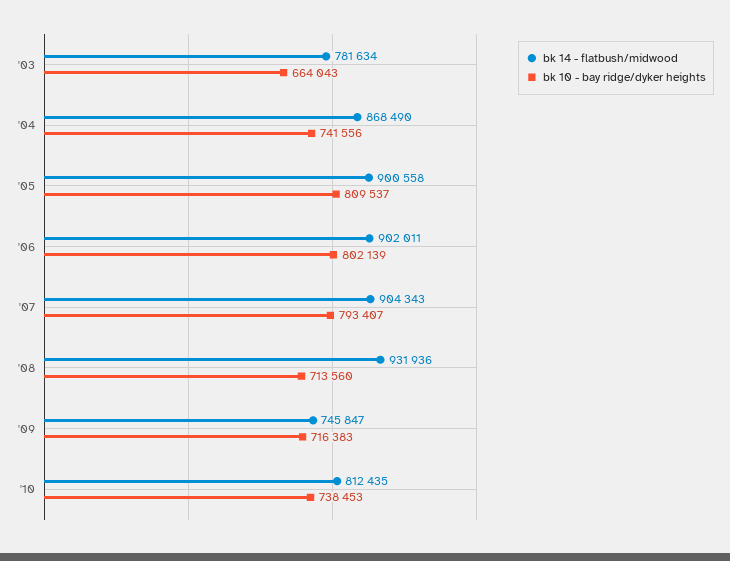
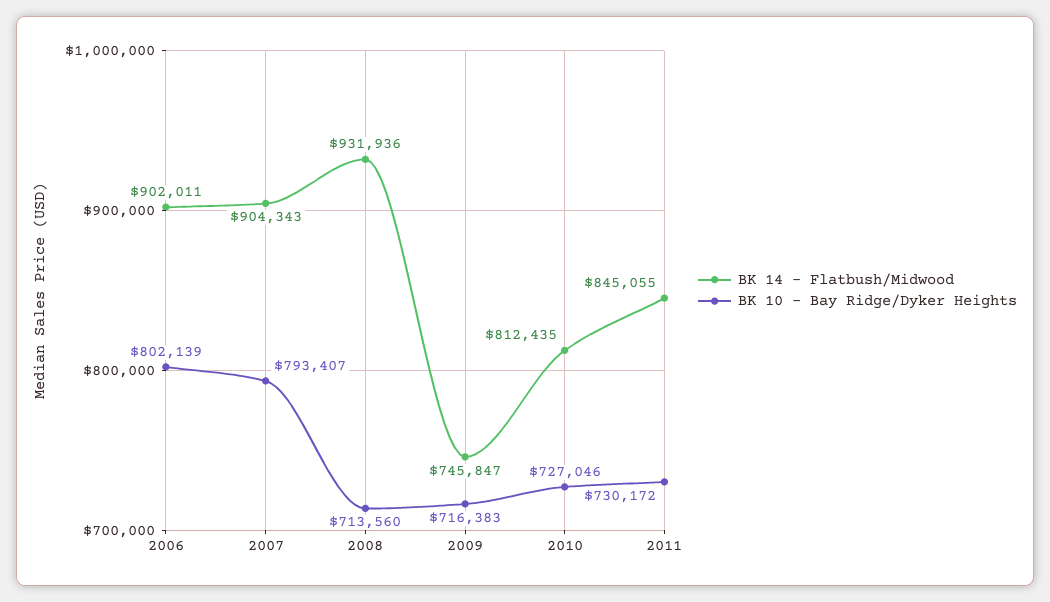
bk 14 - flatbush/midwood, '03: 781634 -> none
bk 10 - bay ridge/dyker heights, '03: 664043 -> none
bk 14 - flatbush/midwood, '04: 868490 -> none
bk 10 - bay ridge/dyker heights, '04: 741556 -> none
bk 14 - flatbush/midwood, '05: 900558 -> none
bk 10 - bay ridge/dyker heights, '05: 809537 -> none
bk 10 - bay ridge/dyker heights, '10: 738453 -> 727046
bk 14 - flatbush/midwood, 2011: none -> 845055
bk 10 - bay ridge/dyker heights, 2011: none -> 730172

